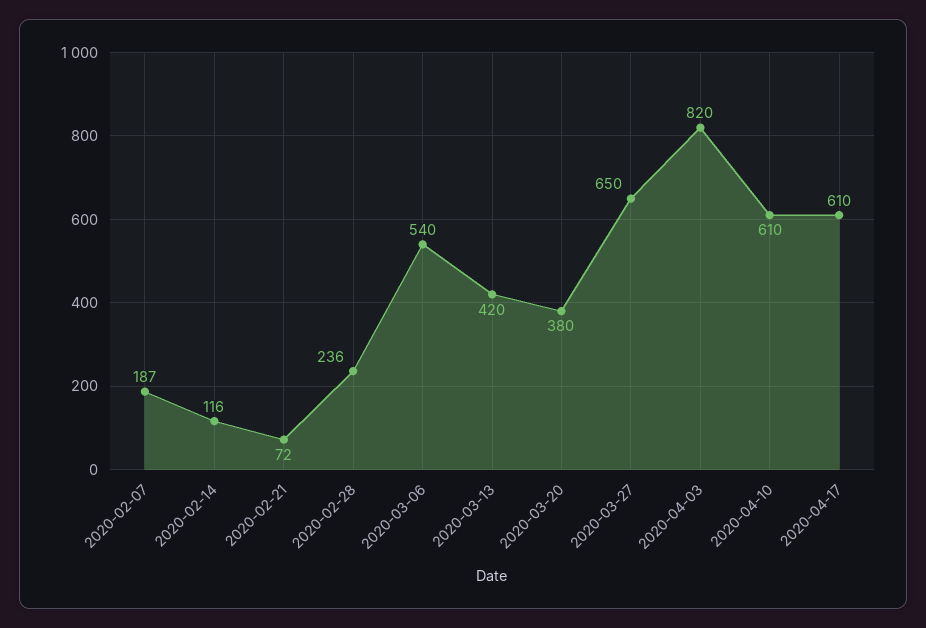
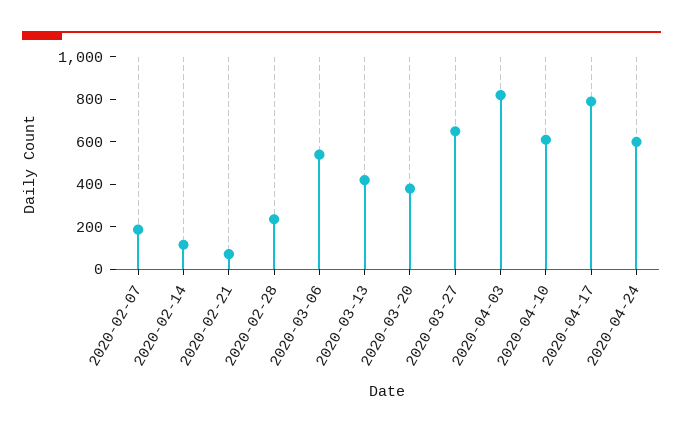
2020-04-17: 610 -> 800
2020-04-24: none -> 600

